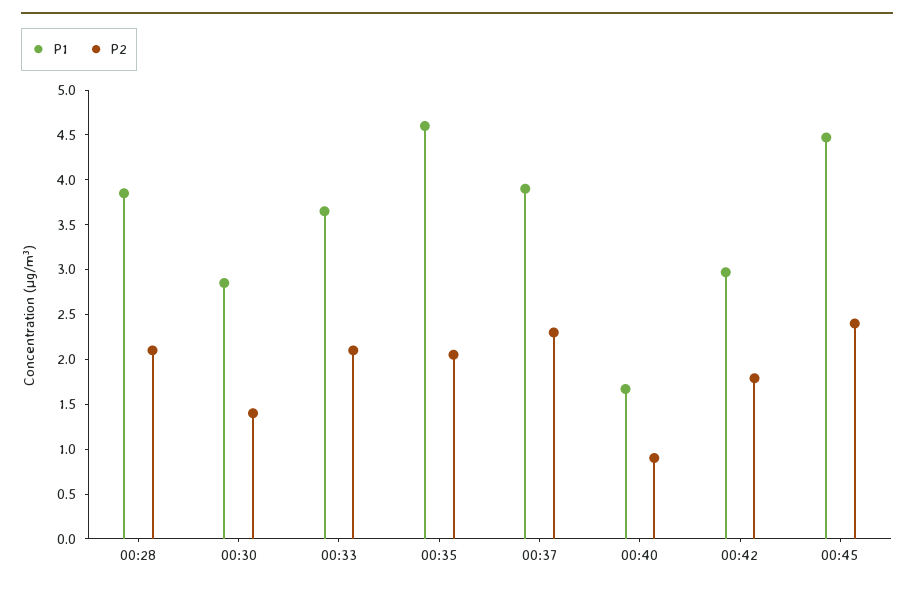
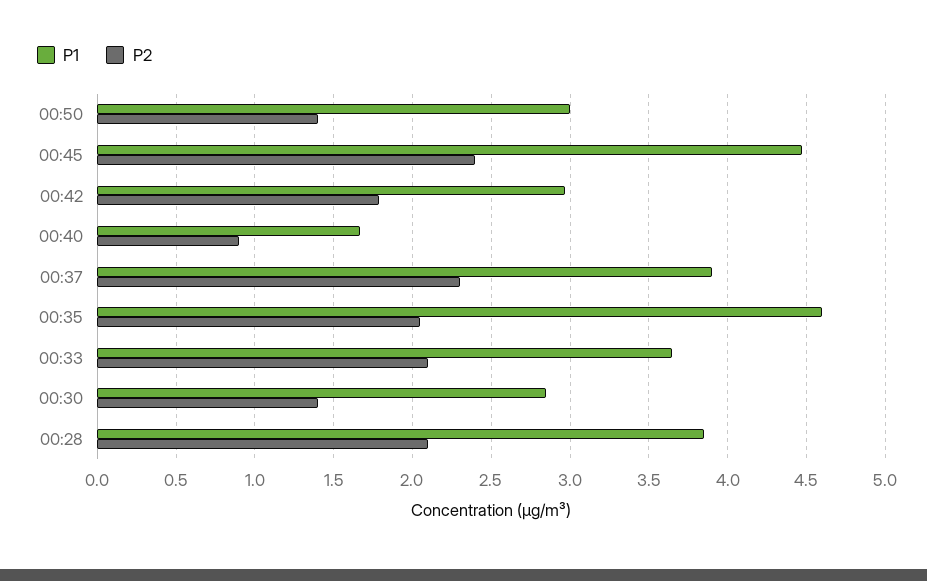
P1, 00:50: none -> 3
P2, 00:50: none -> 1.4

